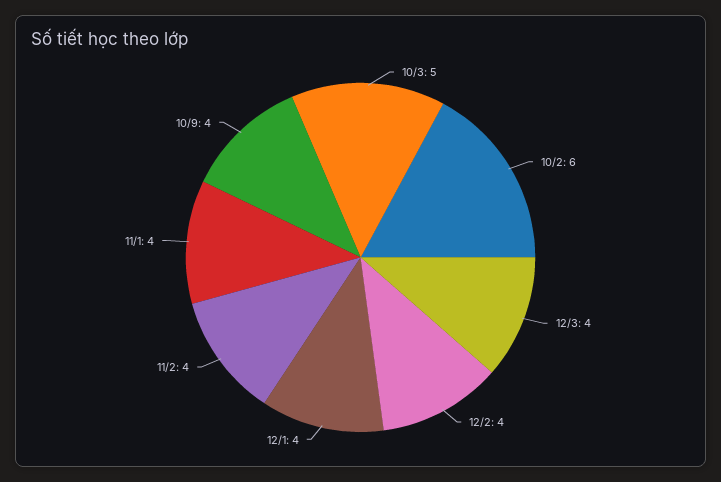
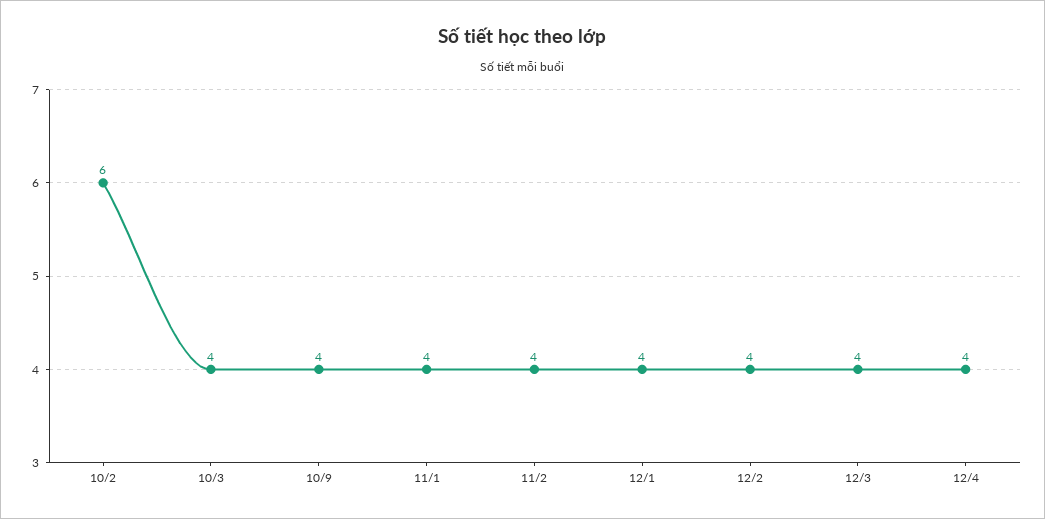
10/3: 5 -> 4
12/4: none -> 4

